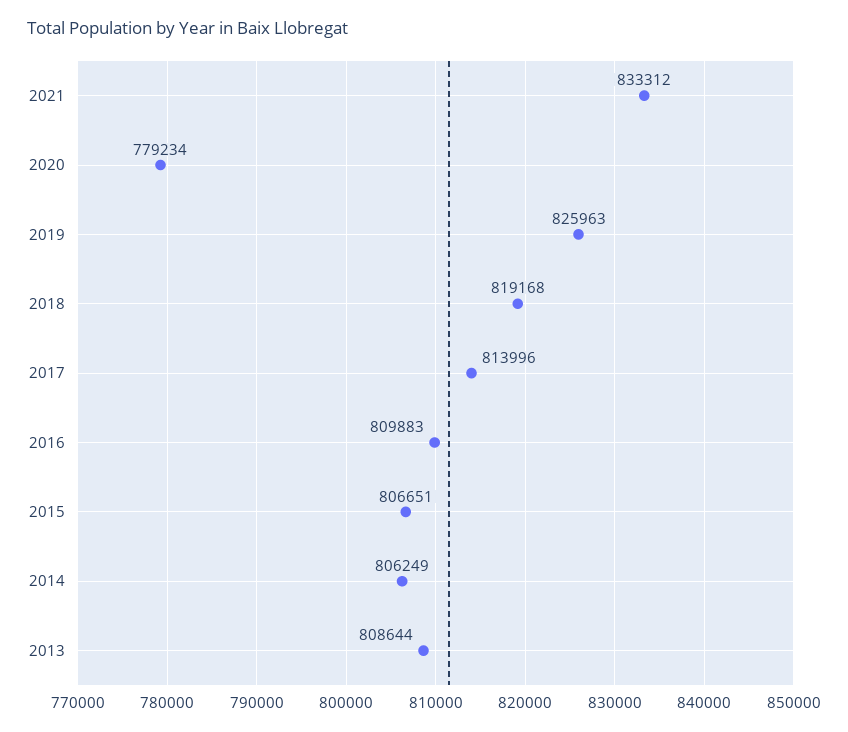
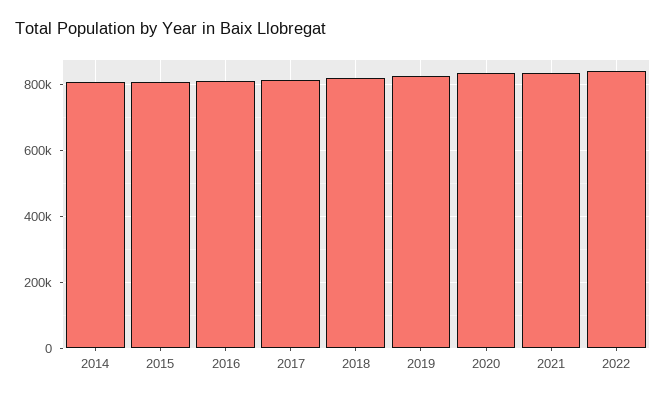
2020: 779234 -> 840000
2013: 808644 -> none
2022: none -> 840000

